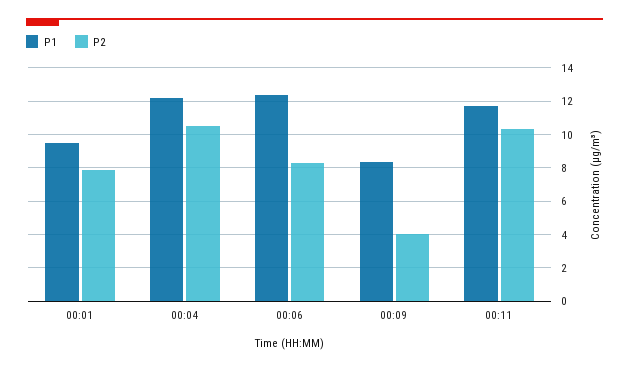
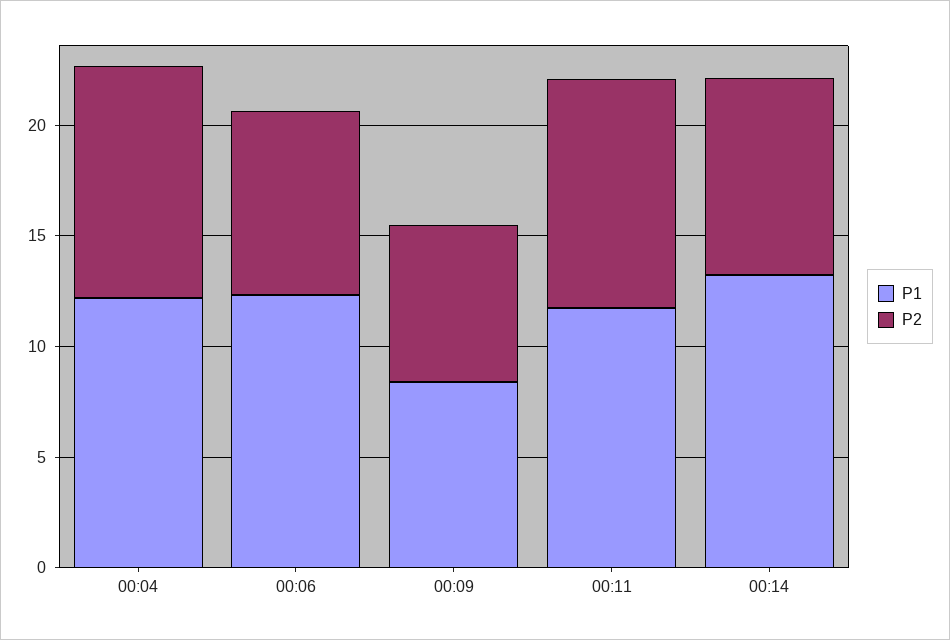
P1, 00:01: 9.5 -> none
P2, 00:01: 8 -> none
P2, 00:09: 4 -> 7
P1, 00:14: none -> 13
P2, 00:14: none -> 9

